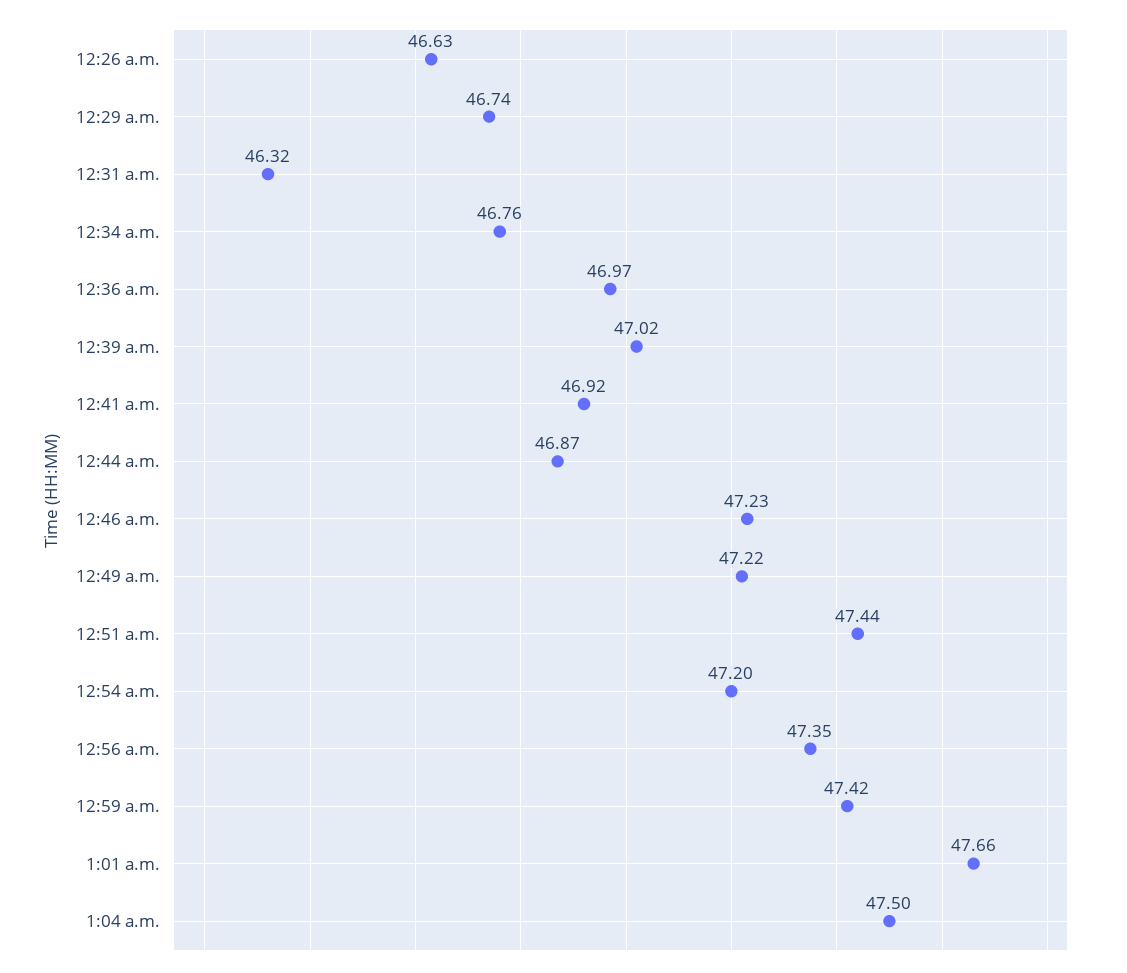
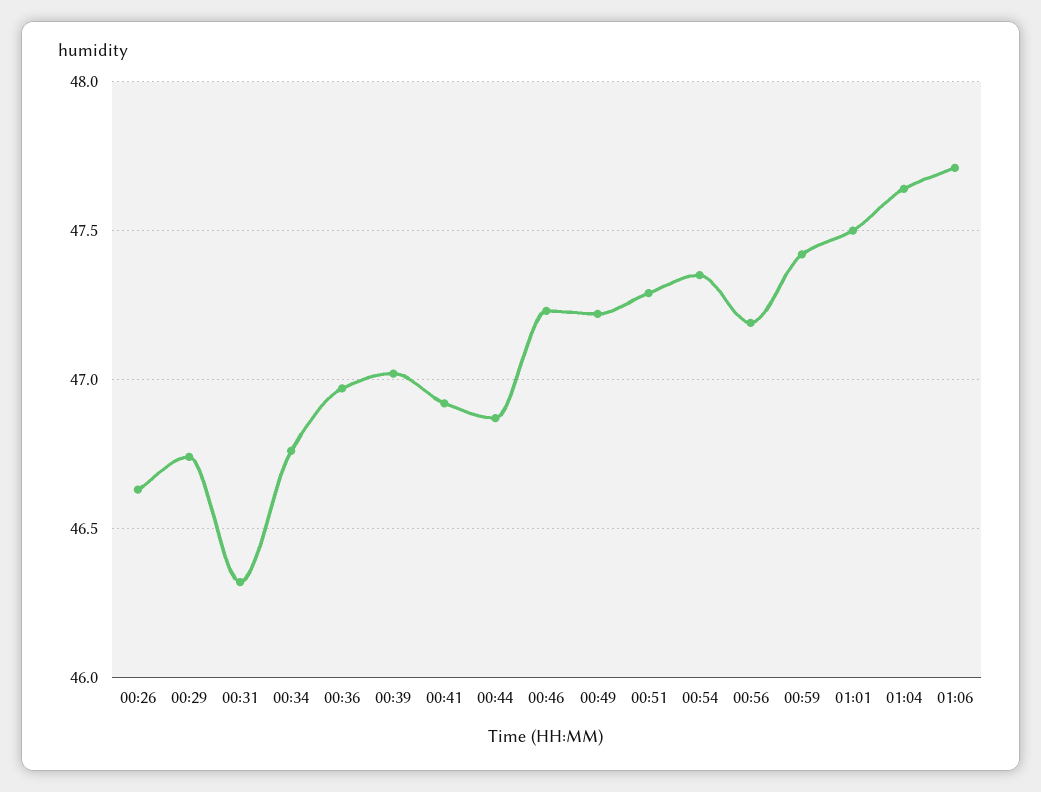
12:51 a.m.: 47.44 -> 47.3
12:54 a.m.: 47.2 -> 47.35
12:56 a.m.: 47.35 -> 47.2
1:01 a.m.: 47.66 -> 47.5
1:04 a.m.: 47.5 -> 47.65
01:06: none -> 47.7

